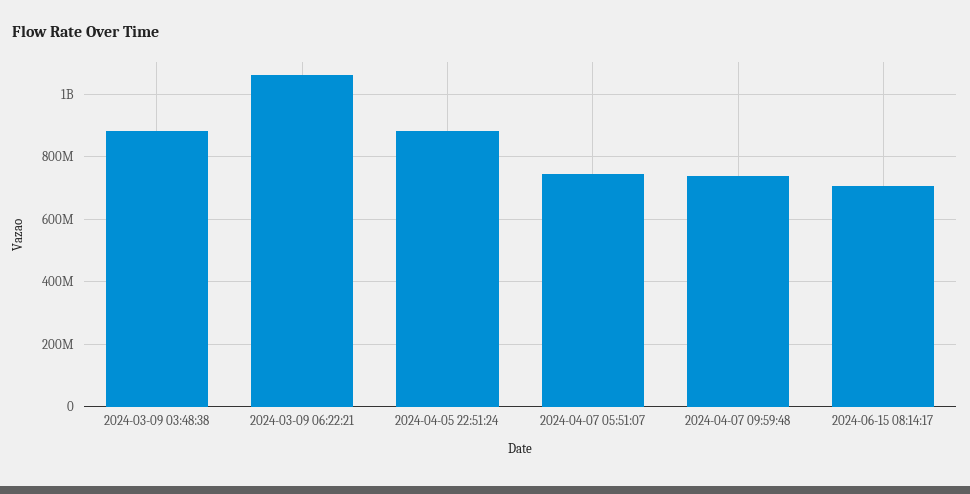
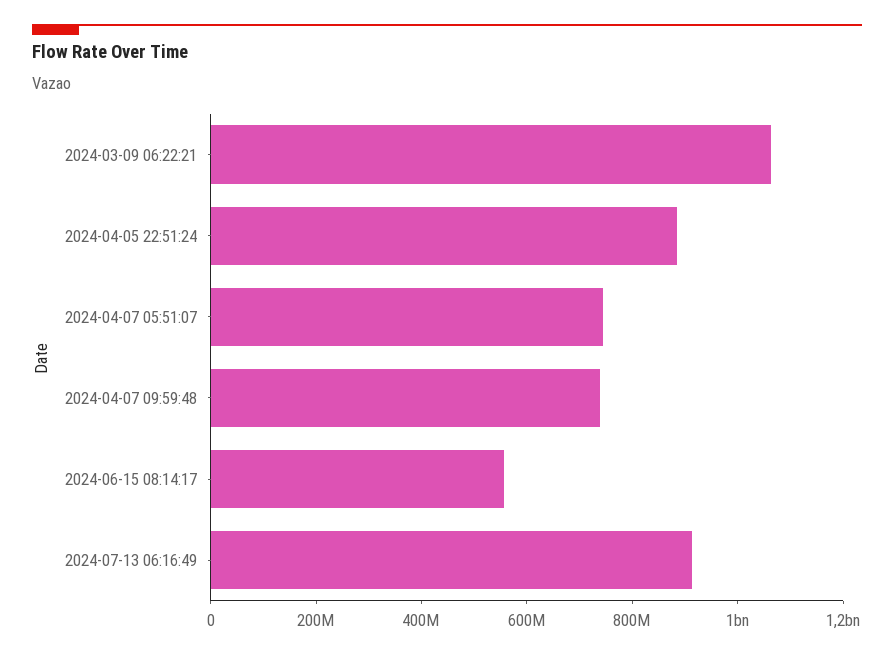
2024-03-09 03:48:38: 880000000 -> none
2024-06-15 08:14:17: 700000000 -> 550000000
2024-07-13 06:16:49: none -> 900000000

